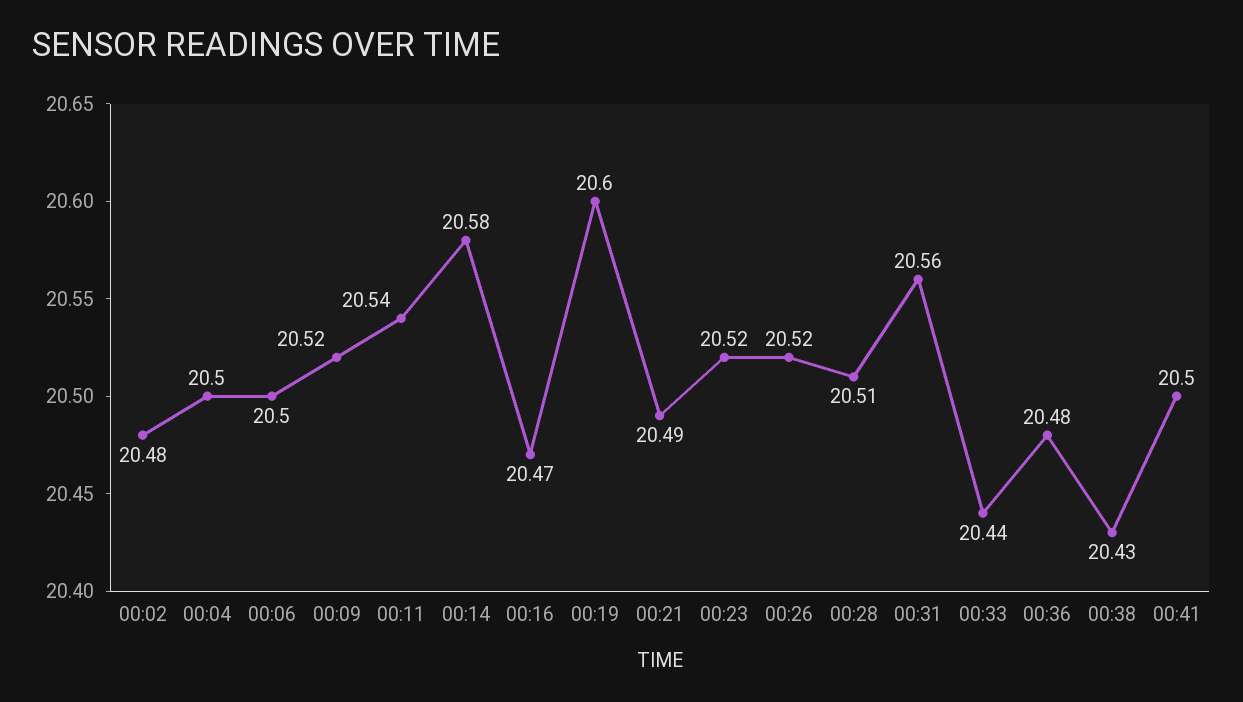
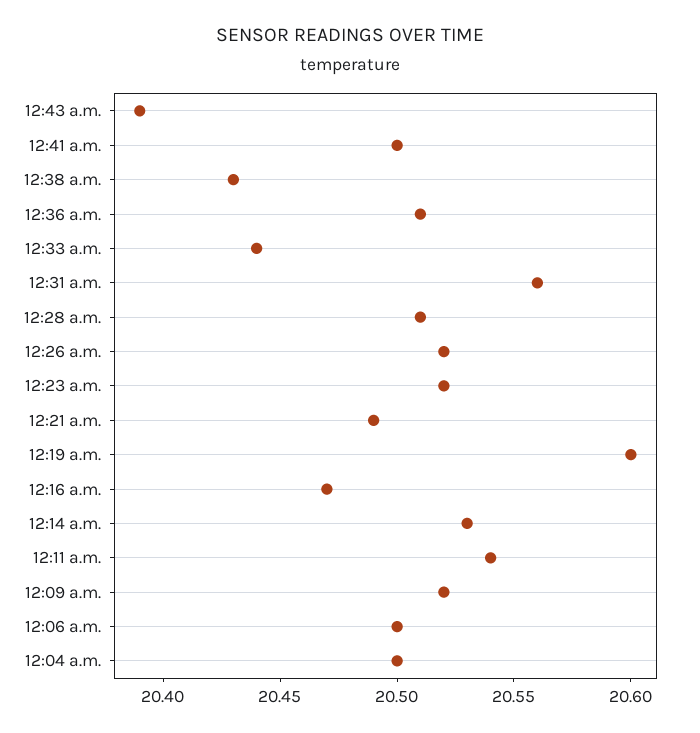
00:02: 20.48 -> none
00:14: 20.58 -> 20.53
00:36: 20.48 -> 20.51
12:43 a.m.: none -> 20.39

